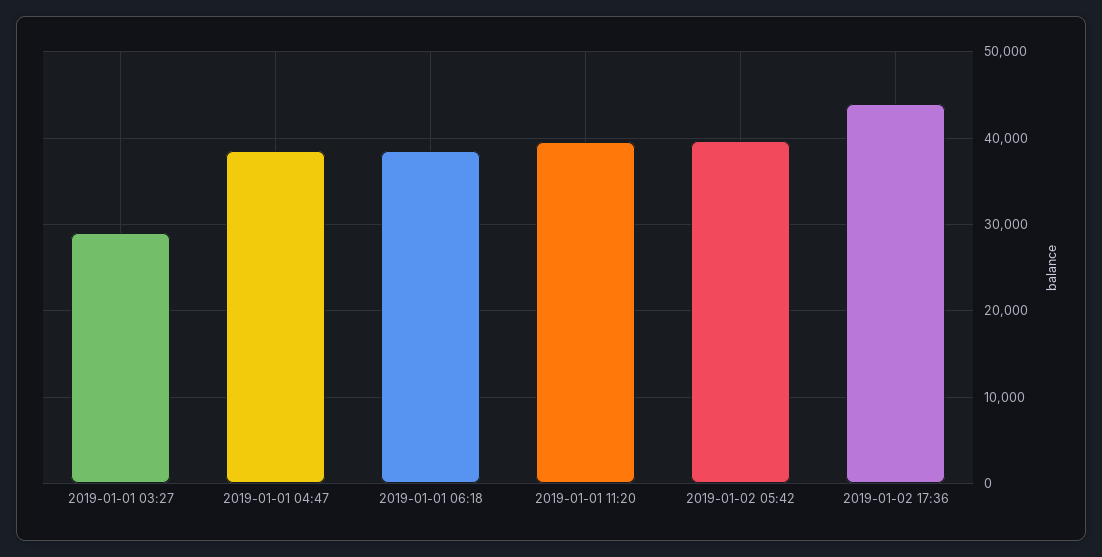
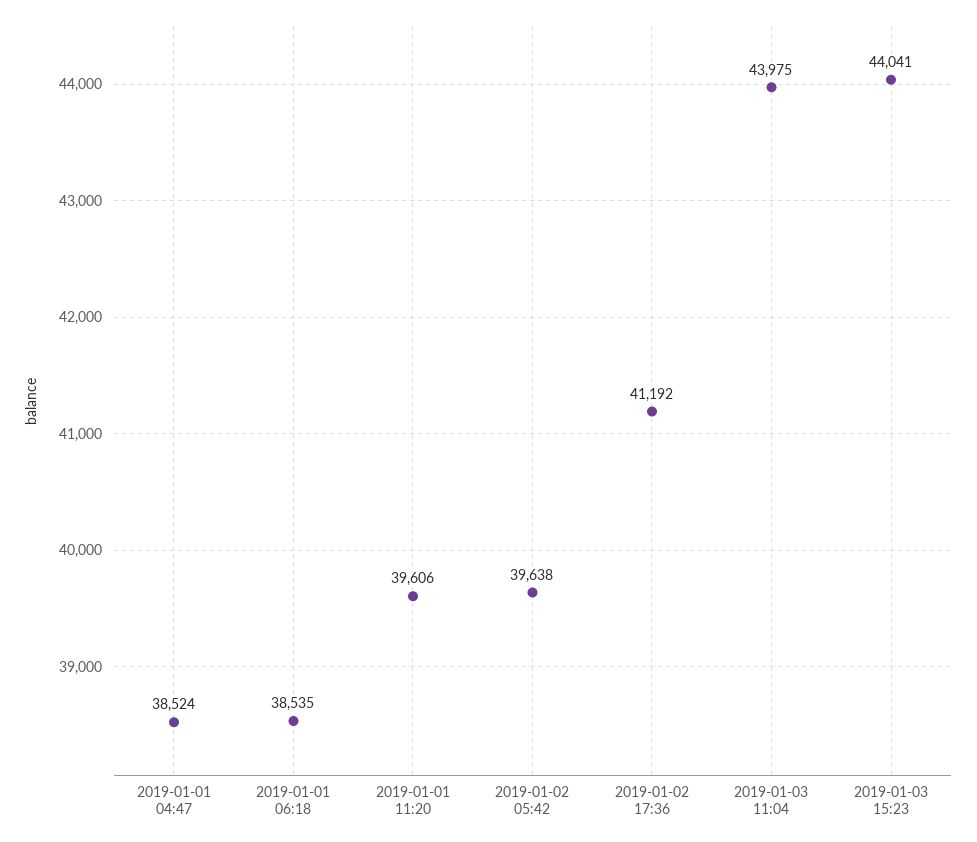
2019-01-01 03:27: 29000 -> none
2019-01-02 17:36: 44000 -> 41192
2019-01-03 11:04: none -> 43975
2019-01-03 15:23: none -> 44041

